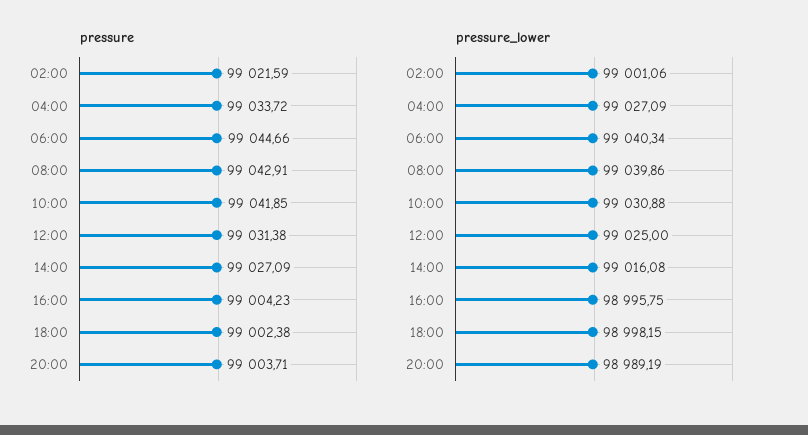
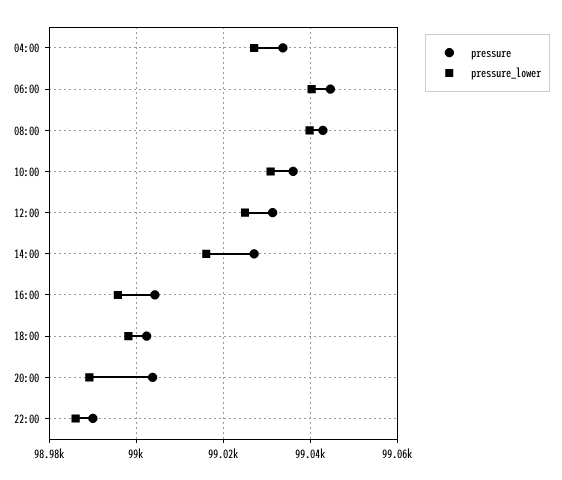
pressure, 02:00: 99021.59 -> none
pressure, 10:00: 99041.85 -> 99036
pressure_lower, 02:00: 99001.06 -> none
pressure, 22:00: none -> 98990
pressure_lower, 22:00: none -> 98986

